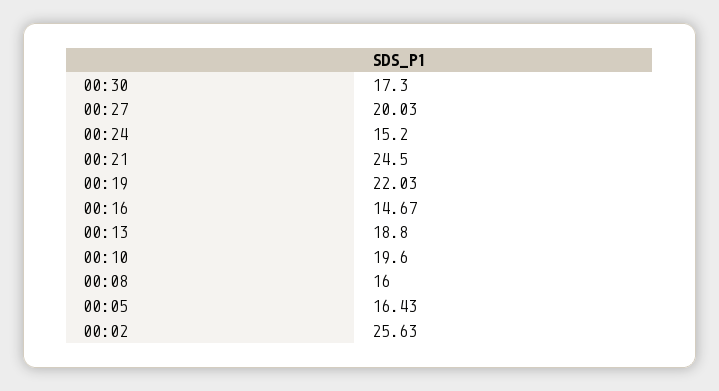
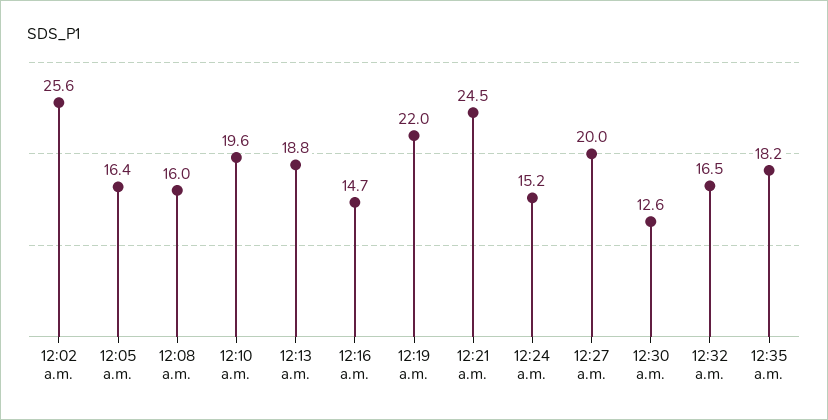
00:30: 17.3 -> 12.6
12:32 a.m.: none -> 16.5
12:35 a.m.: none -> 18.2

